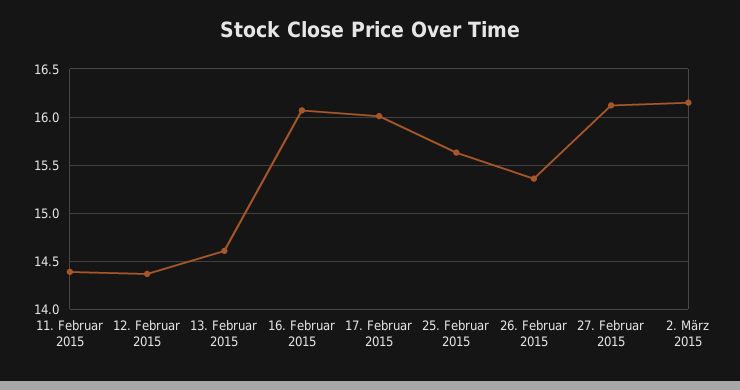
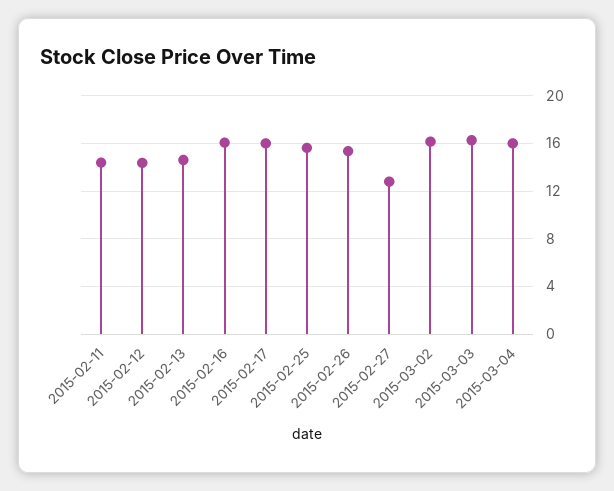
27. Februar 2015: 16.1 -> 13
2015-03-03: none -> 16
2015-03-04: none -> 16

